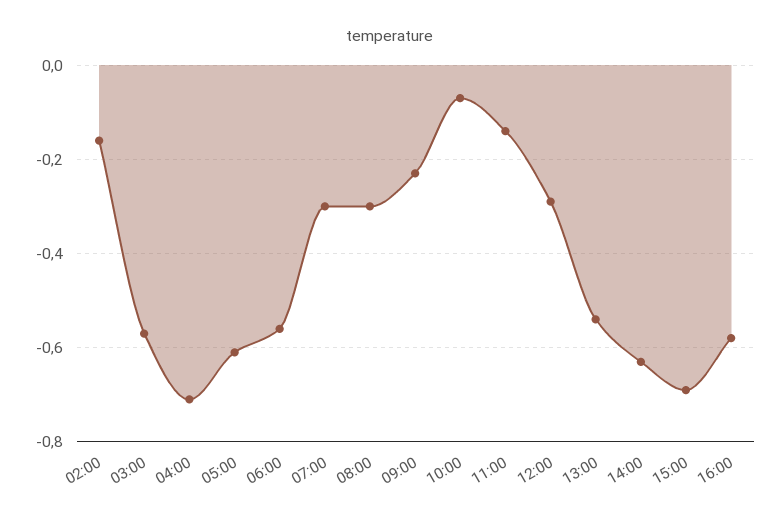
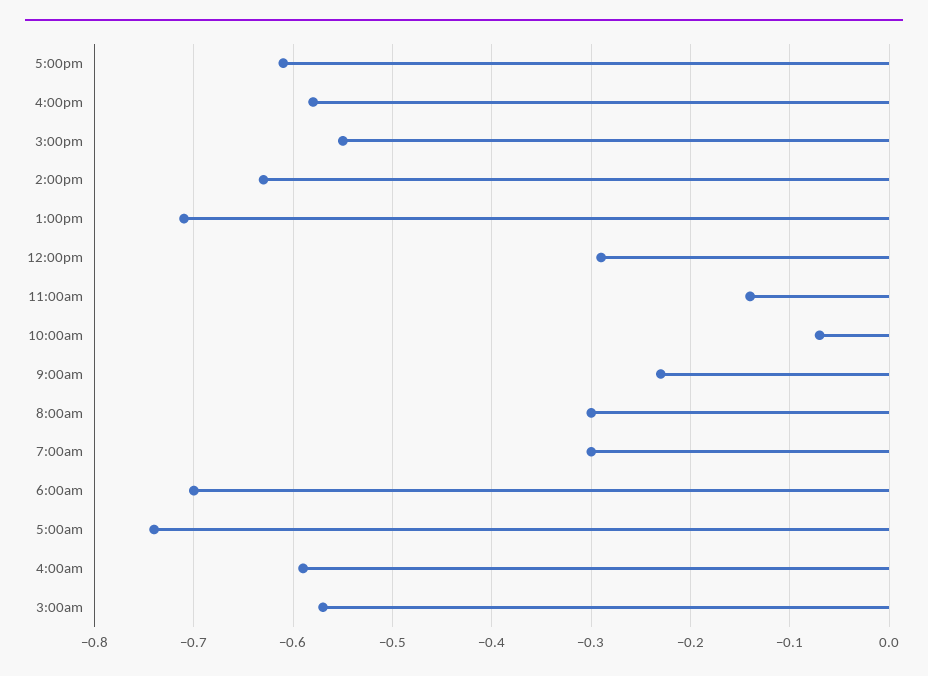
02:00: -0.15 -> none
04:00: -0.7 -> -0.59
05:00: -0.6 -> -0.74
06:00: -0.55 -> -0.7
13:00: -0.55 -> -0.71
15:00: -0.7 -> -0.55
5:00pm: none -> -0.61

